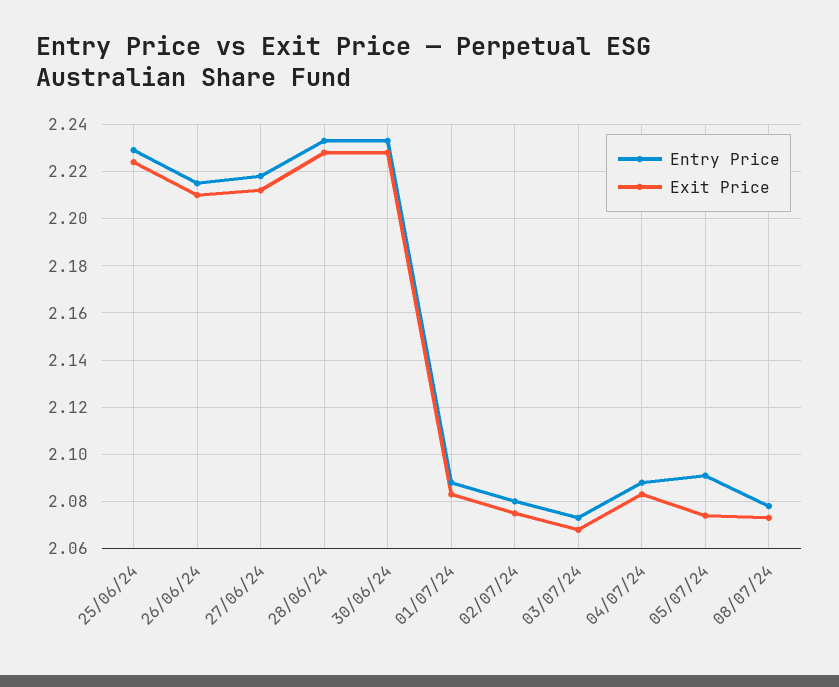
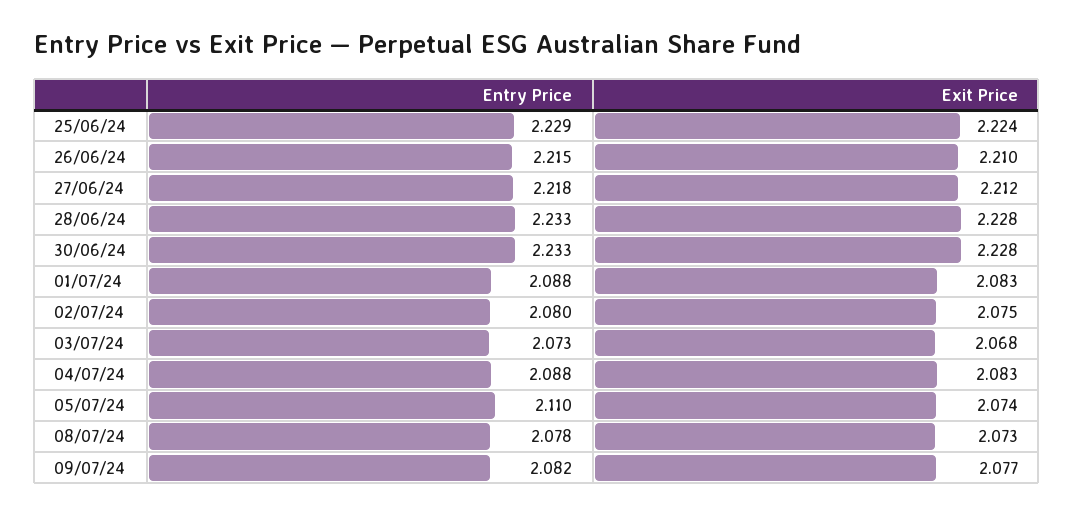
Entry Price, 05/07/24: 2.09 -> 2.11
Entry Price, 09/07/24: none -> 2.082
Exit Price, 09/07/24: none -> 2.077

